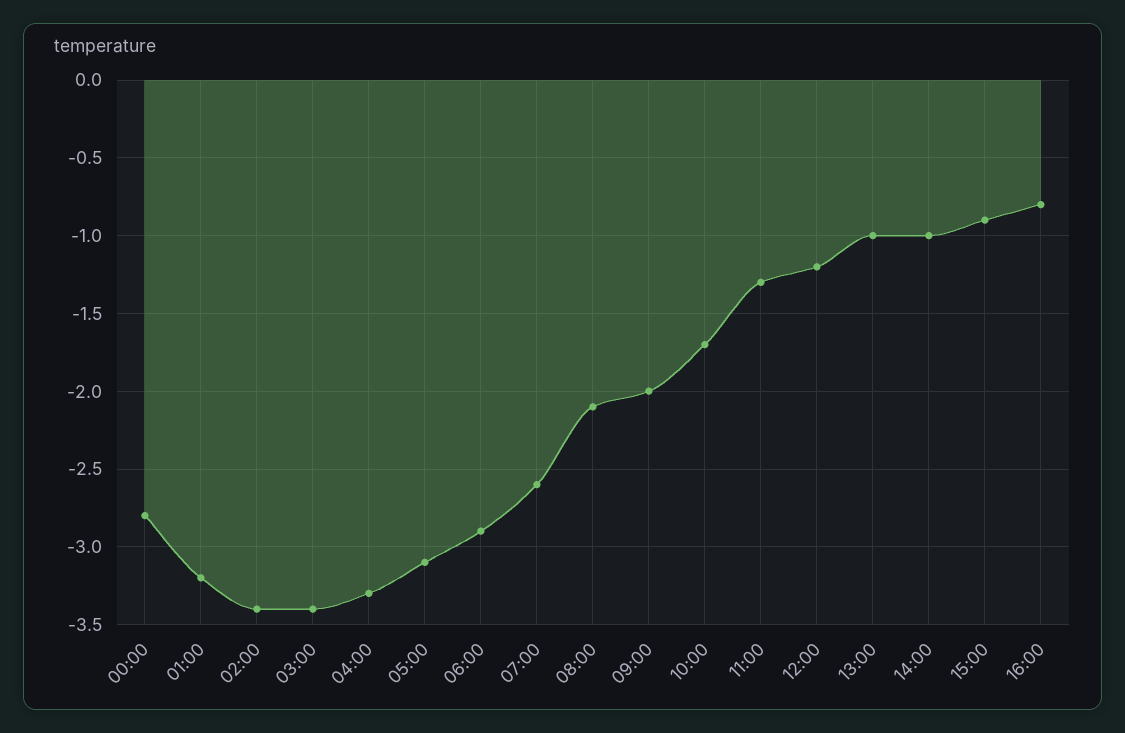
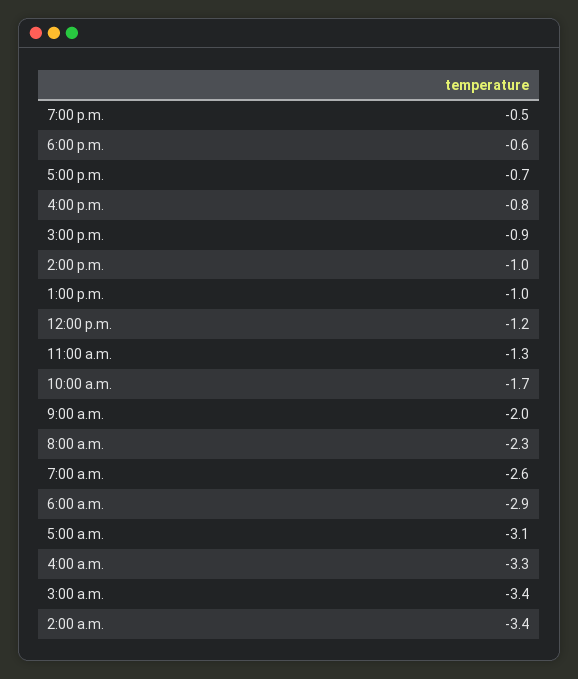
00:00: -2.8 -> none
01:00: -3.2 -> none
08:00: -2.1 -> -2.3
7:00 p.m.: none -> -0.5
6:00 p.m.: none -> -0.6
5:00 p.m.: none -> -0.7

